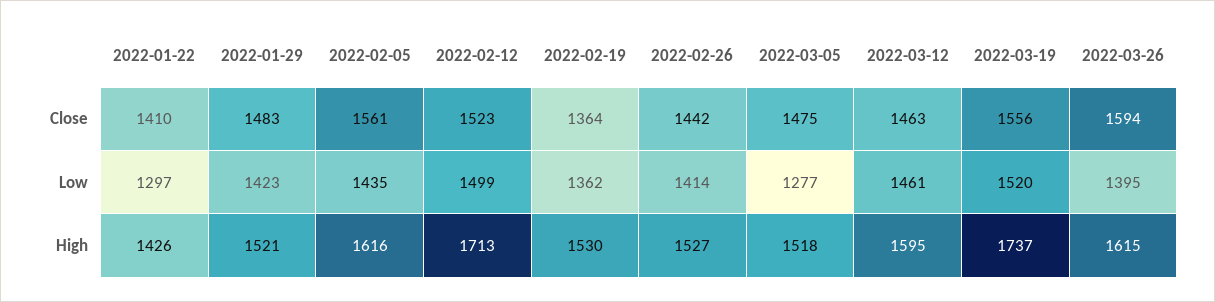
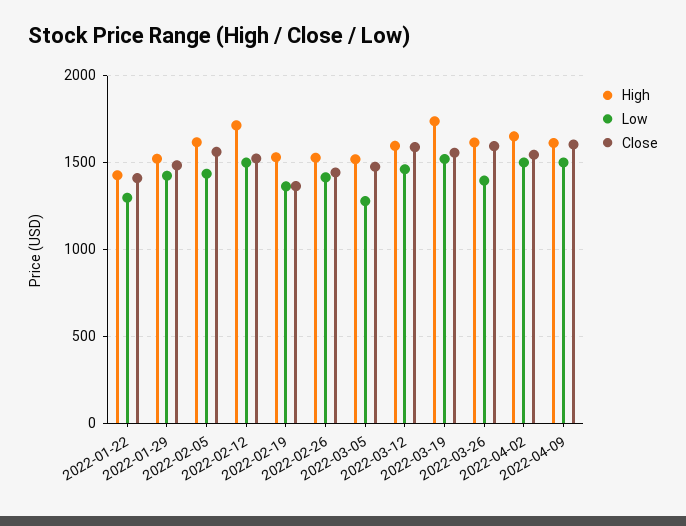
Close, 2022-03-12: 1463 -> 1600
High, 2022-04-02: none -> 1650
Low, 2022-04-02: none -> 1500
Close, 2022-04-02: none -> 1550
High, 2022-04-09: none -> 1600
Low, 2022-04-09: none -> 1500
Close, 2022-04-09: none -> 1600

